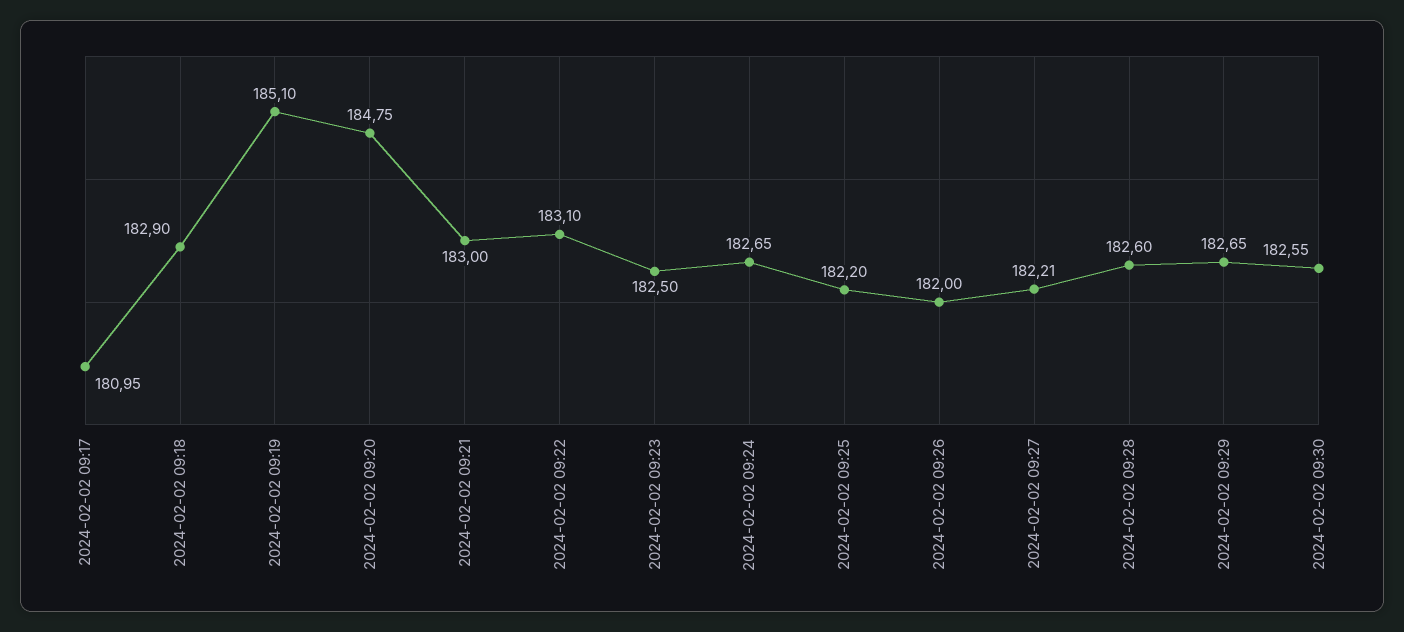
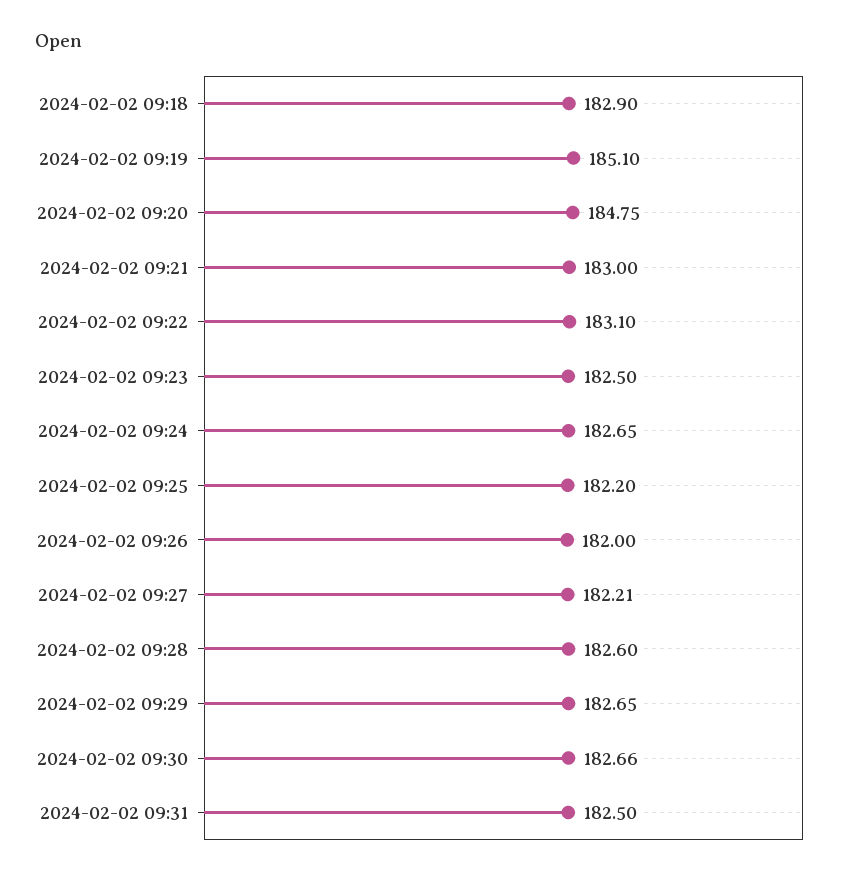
2024-02-02 09:17: 180.95 -> none
2024-02-02 09:30: 182.55 -> 182.66
2024-02-02 09:31: none -> 182.5

